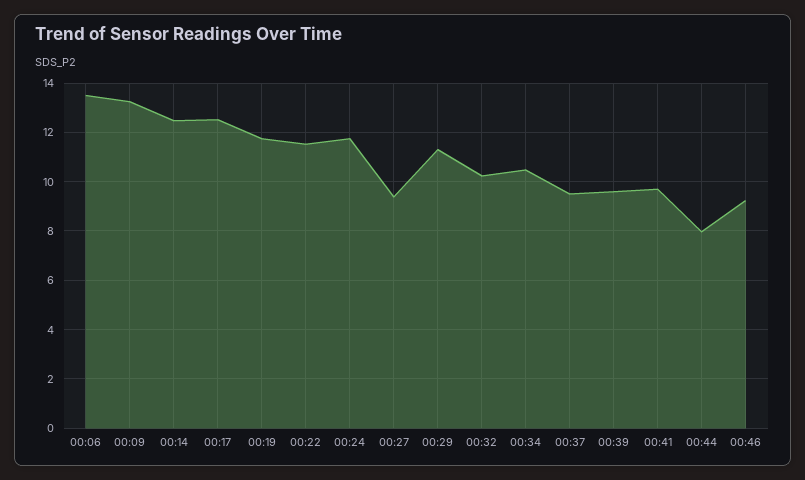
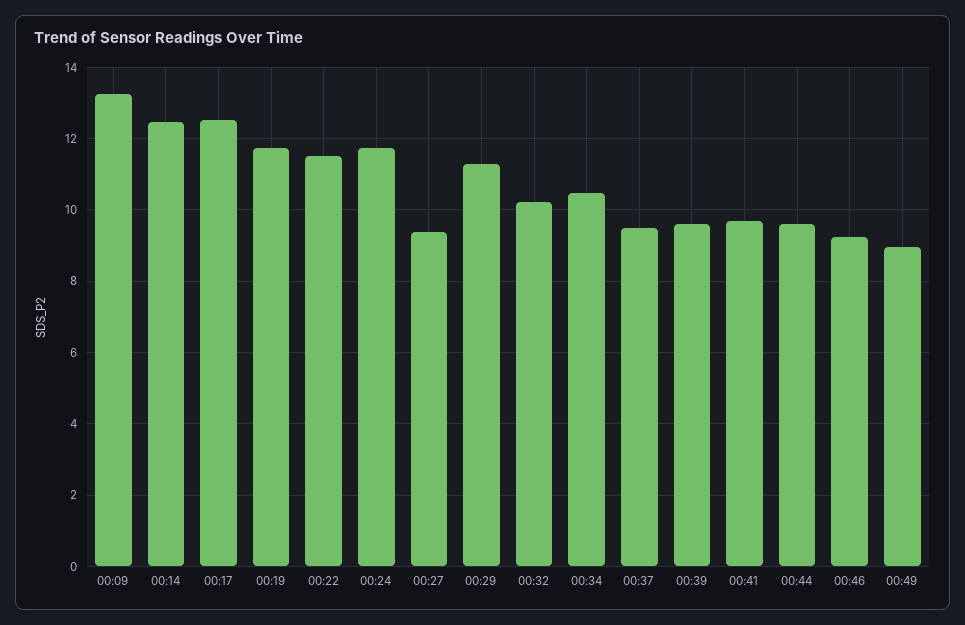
00:06: 13.5 -> none
00:44: 8 -> 9.6
00:49: none -> 9

